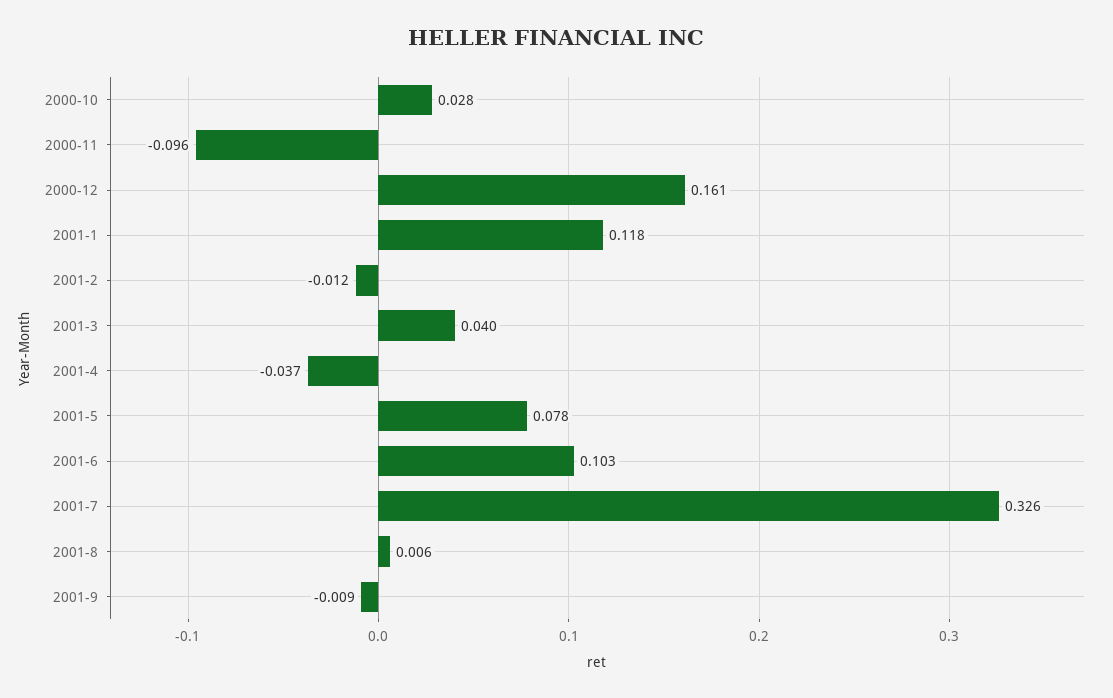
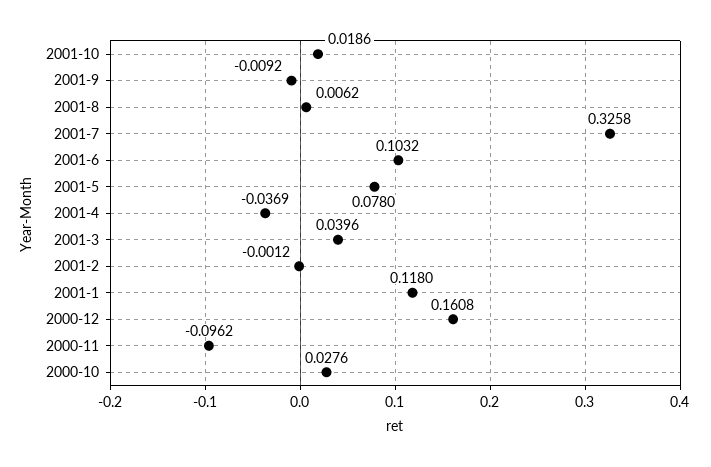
2001-2: -0.012 -> -0.0012
2001-10: none -> 0.0186

